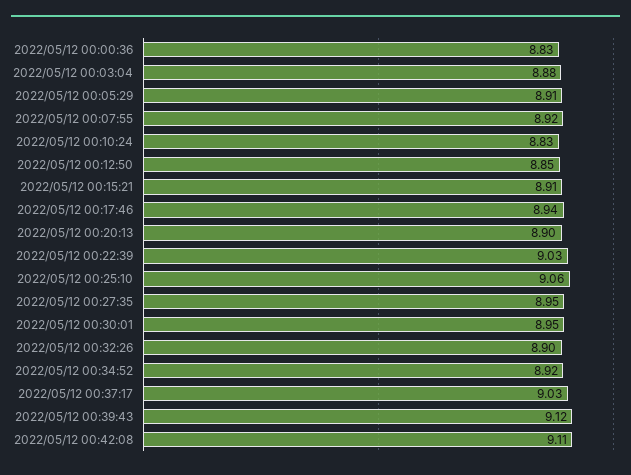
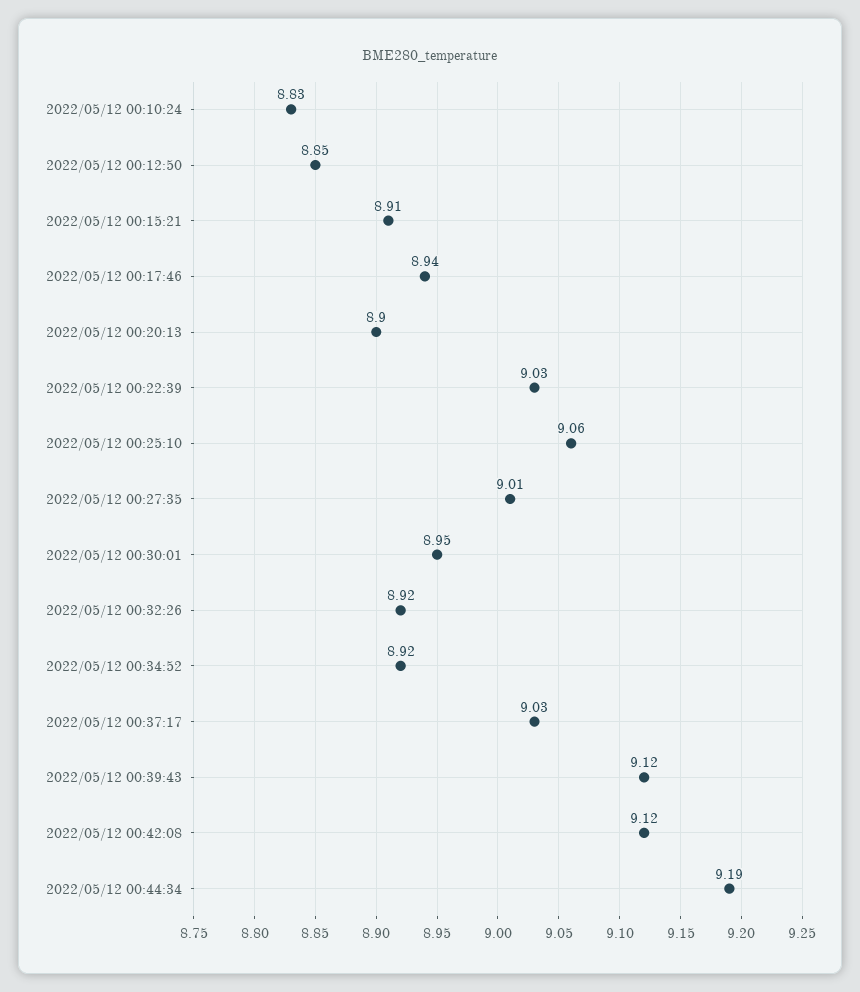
2022/05/12 00:00:36: 8.83 -> none
2022/05/12 00:03:04: 8.88 -> none
2022/05/12 00:05:29: 8.91 -> none
2022/05/12 00:07:55: 8.92 -> none
2022/05/12 00:27:35: 8.95 -> 9.01
2022/05/12 00:32:26: 8.9 -> 8.92
2022/05/12 00:42:08: 9.11 -> 9.12
2022/05/12 00:44:34: none -> 9.19

